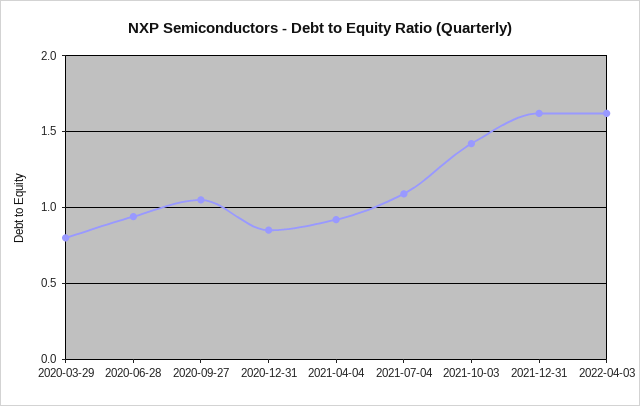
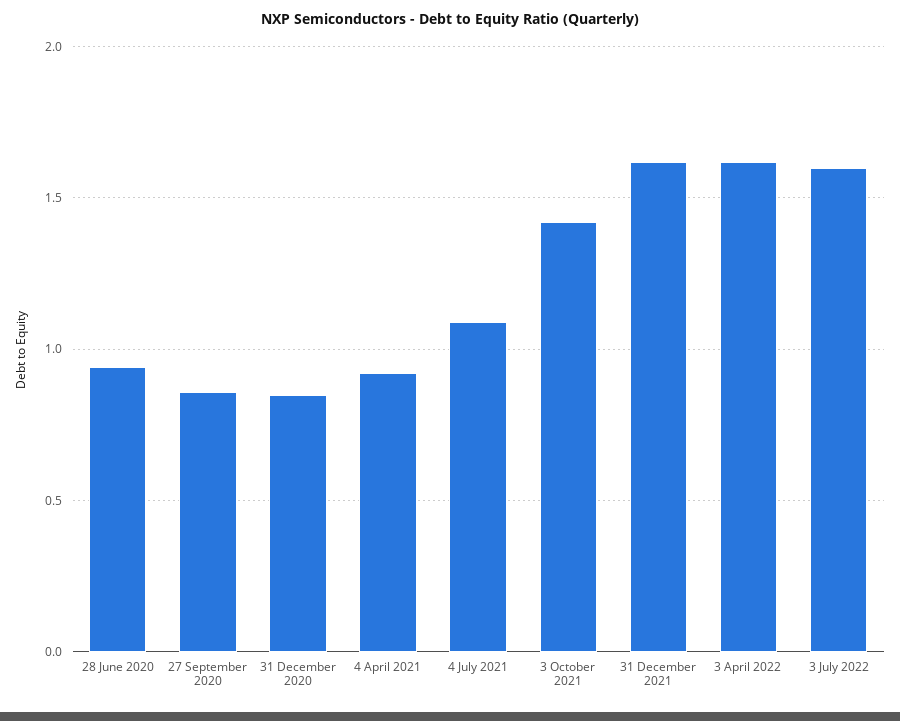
2020-03-29: 0.8 -> none
2020-09-27: 1.05 -> 0.85
3 July 2022: none -> 1.6

